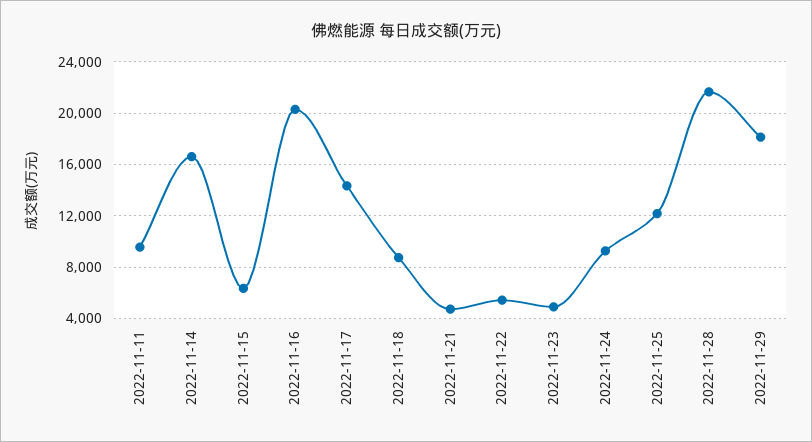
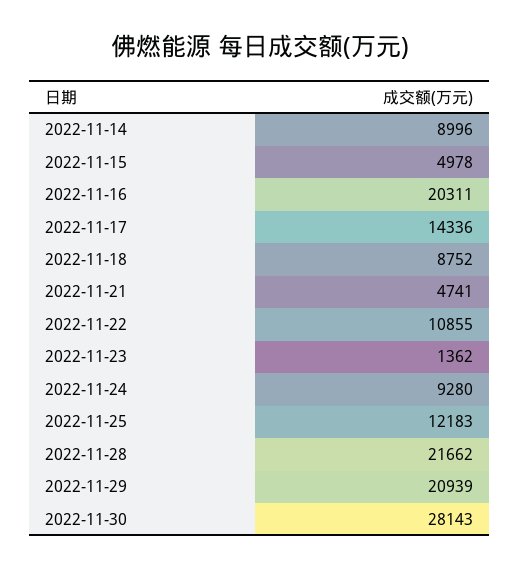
2022-11-11: 9500 -> none
2022-11-14: 16500 -> 8996
2022-11-15: 6500 -> 4978
2022-11-22: 5500 -> 10855
2022-11-23: 5000 -> 1362
2022-11-29: 18000 -> 20939
2022-11-30: none -> 28143

